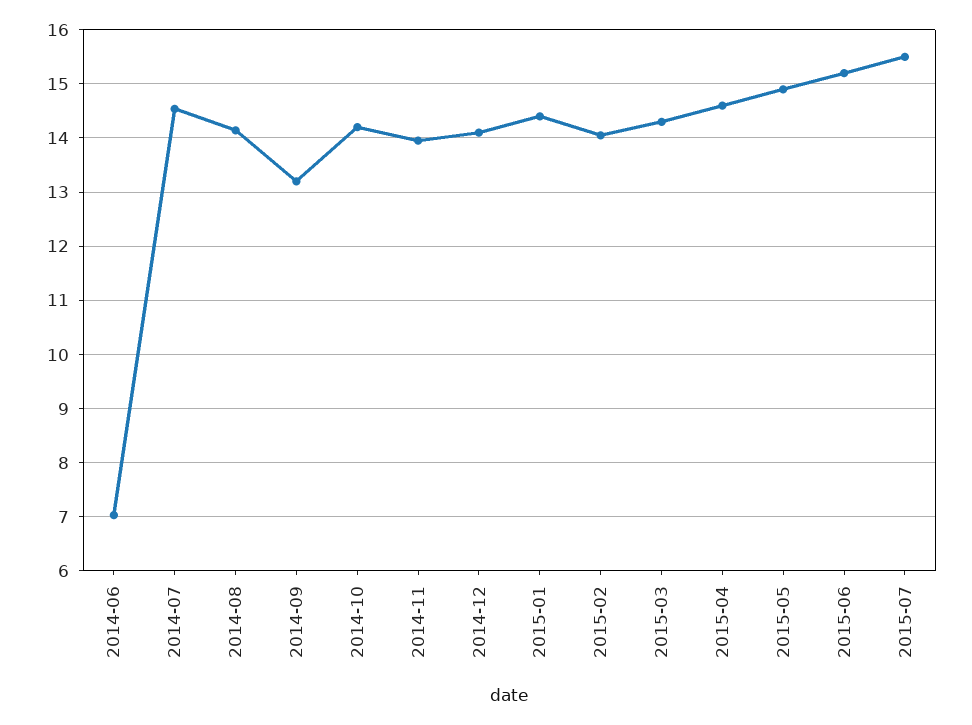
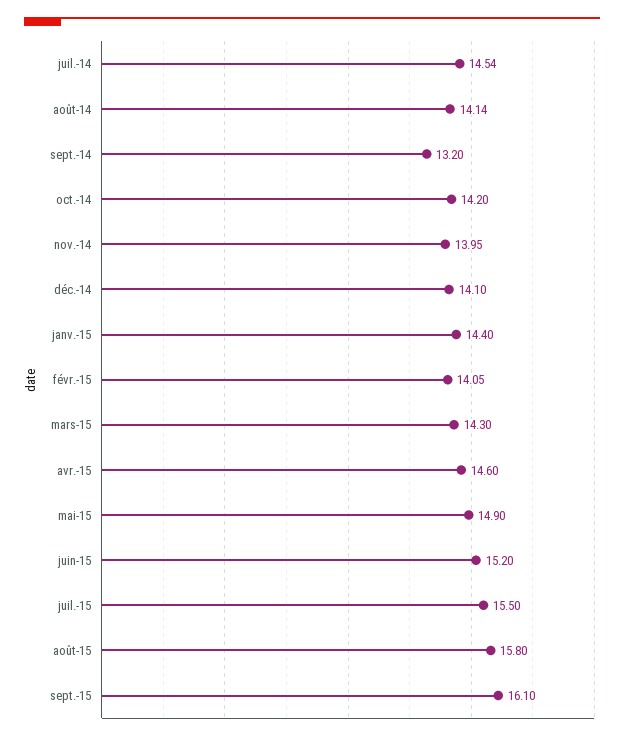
2014-06: 7 -> none
août-15: none -> 15.8
sept.-15: none -> 16.1

